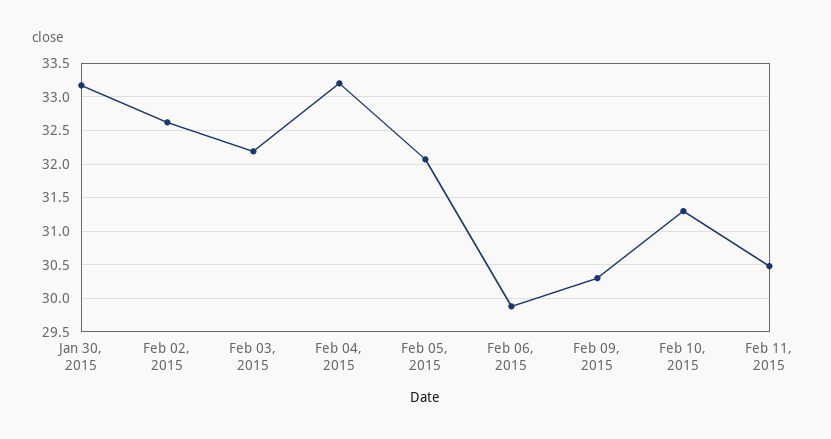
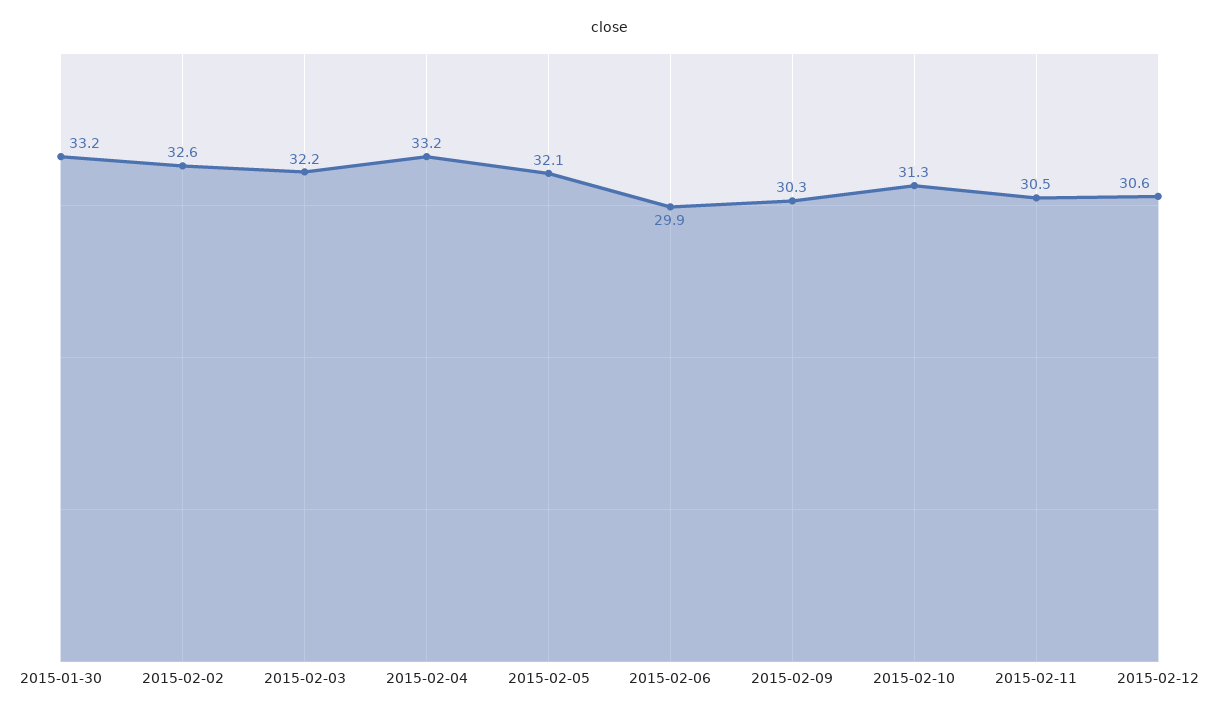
2015-02-12: none -> 30.6

